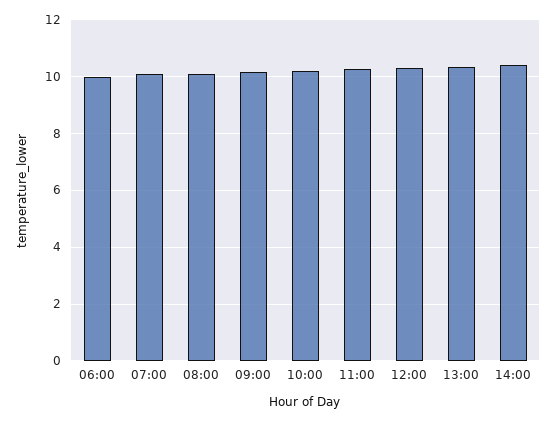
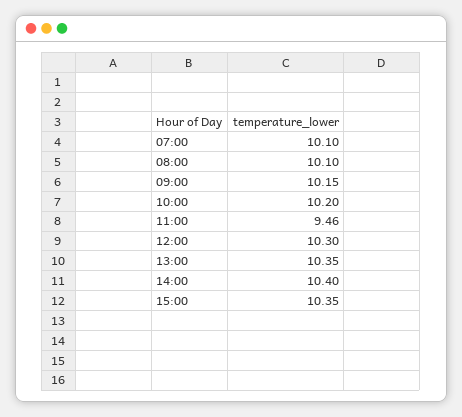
06:00: 10 -> none
11:00: 10.25 -> 9.46
15:00: none -> 10.35

